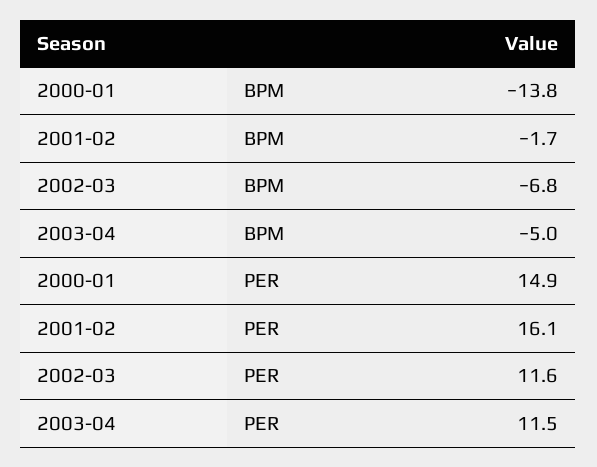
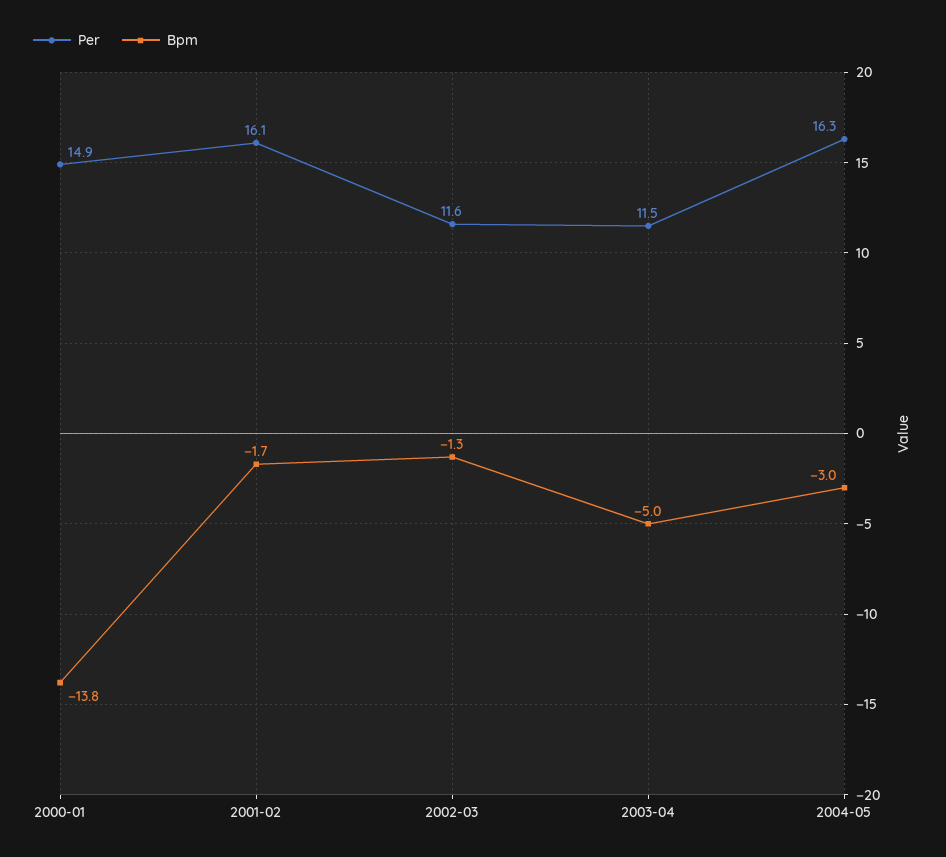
BPM, 2002-03: -6.8 -> -1.3
PER, 2004-05: none -> 16.3
BPM, 2004-05: none -> -3

